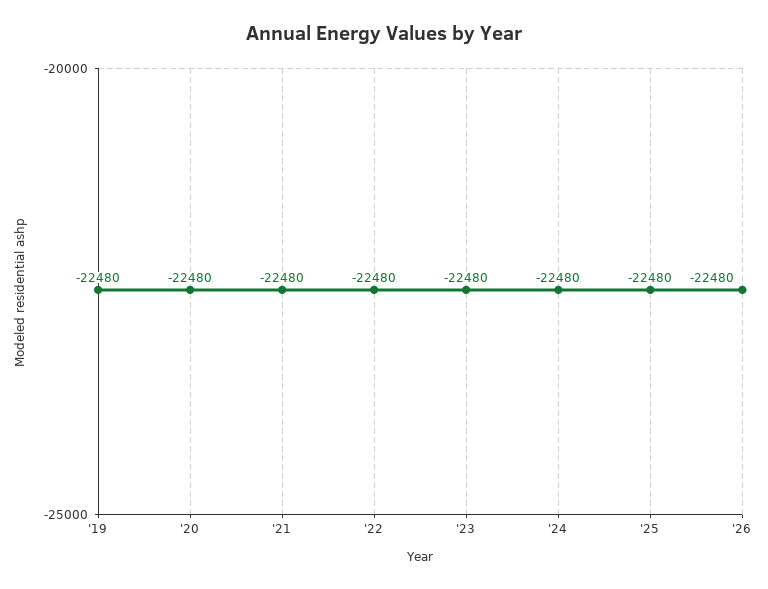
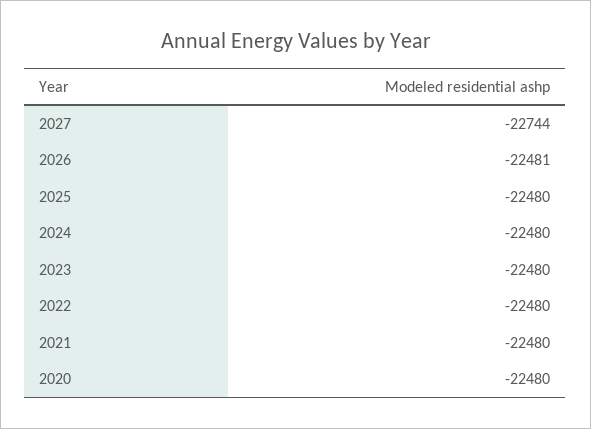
'19: -22480 -> none
'26: -22480 -> -22481
2027: none -> -22744

